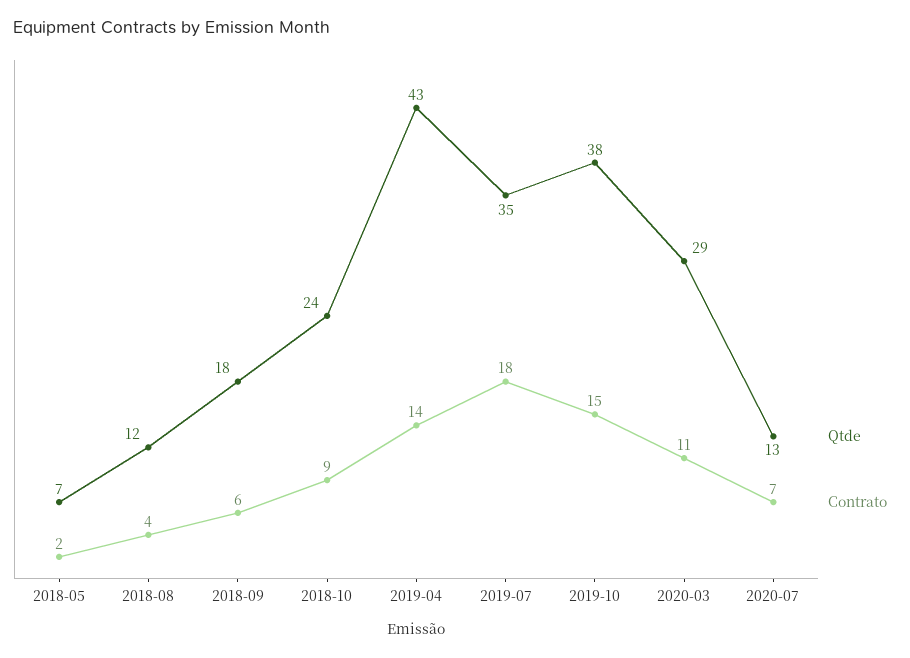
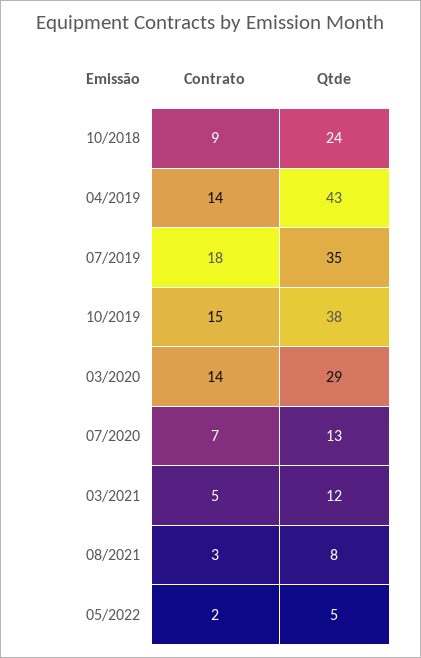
Qtde, 2018-05: 7 -> none
Contrato, 2018-05: 2 -> none
Qtde, 2018-08: 12 -> none
Contrato, 2018-08: 4 -> none
Qtde, 2018-09: 18 -> none
Contrato, 2018-09: 6 -> none
Contrato, 2020-03: 11 -> 14
Contrato, 03/2021: none -> 5
Qtde, 03/2021: none -> 12
Contrato, 08/2021: none -> 3
Qtde, 08/2021: none -> 8
Contrato, 05/2022: none -> 2
Qtde, 05/2022: none -> 5

